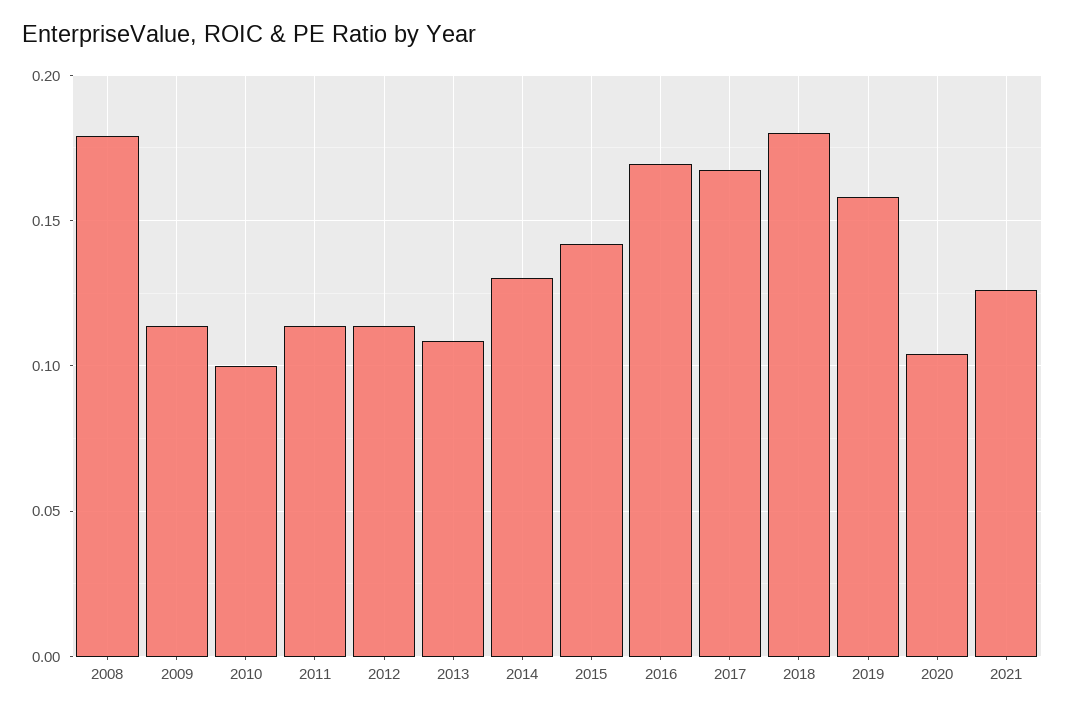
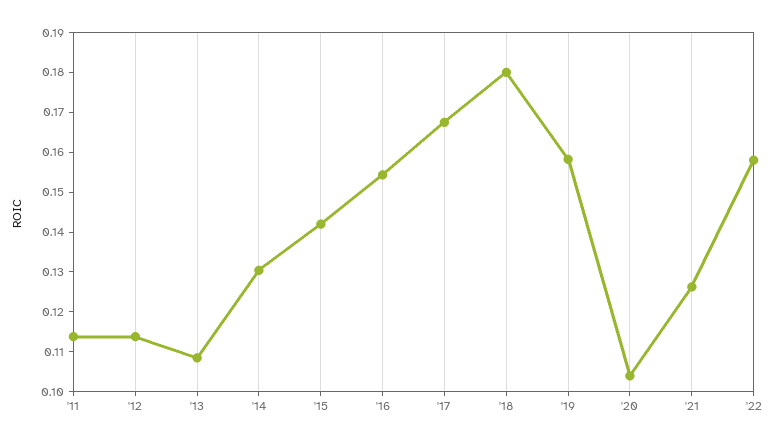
2008: 0.18 -> none
2009: 0.115 -> none
2010: 0.1 -> none
2016: 0.17 -> 0.155
'22: none -> 0.1575

